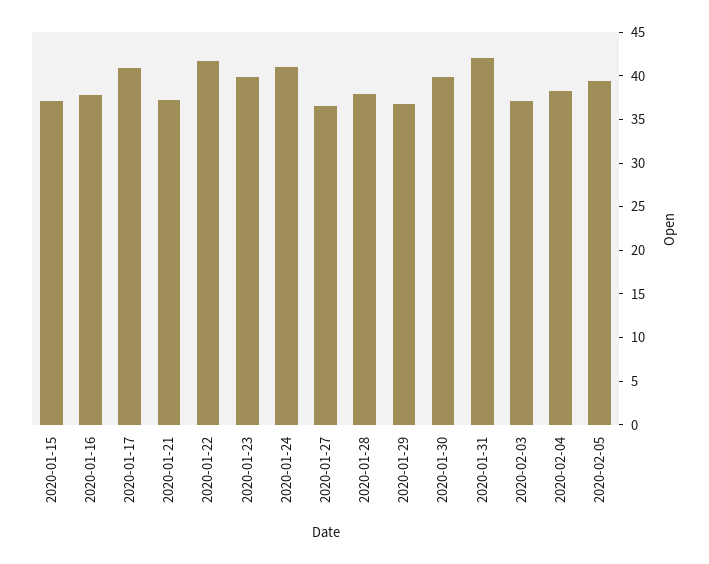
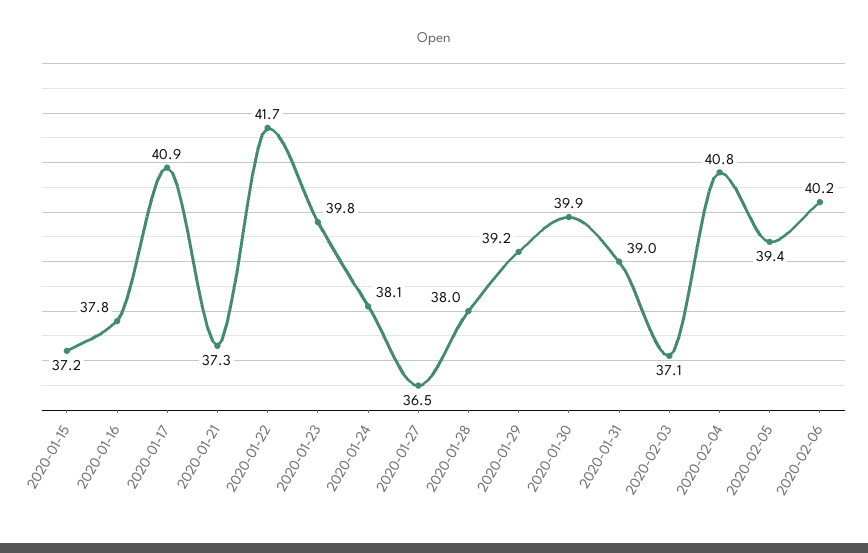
2020-01-24: 41 -> 38.1
2020-01-29: 37 -> 39.2
2020-01-31: 42 -> 39
2020-02-04: 38 -> 40.8
2020-02-06: none -> 40.2

